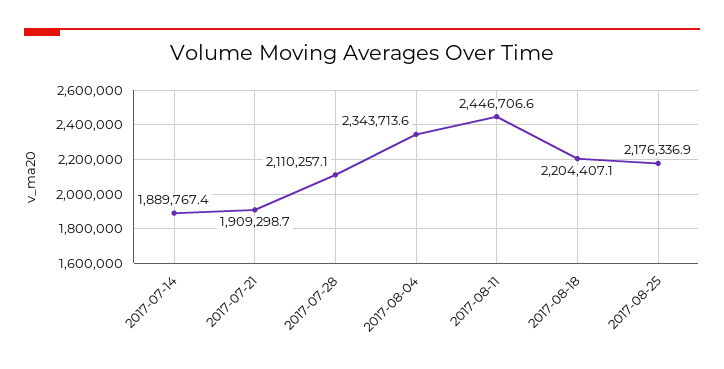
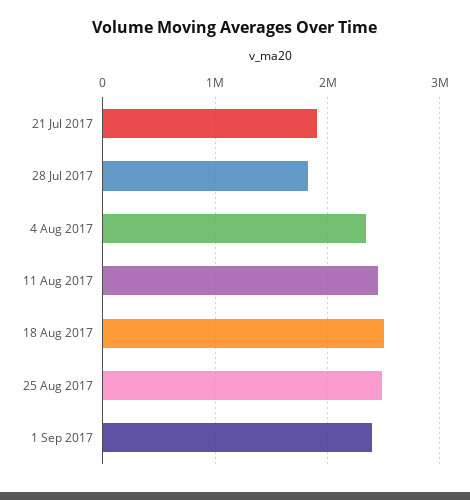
2017-07-14: 1889767.4 -> none
2017-07-28: 2110257.1 -> 1800000
2017-08-18: 2204407.1 -> 2500000
2017-08-25: 2176336.9 -> 2500000
1 Sep 2017: none -> 2400000

